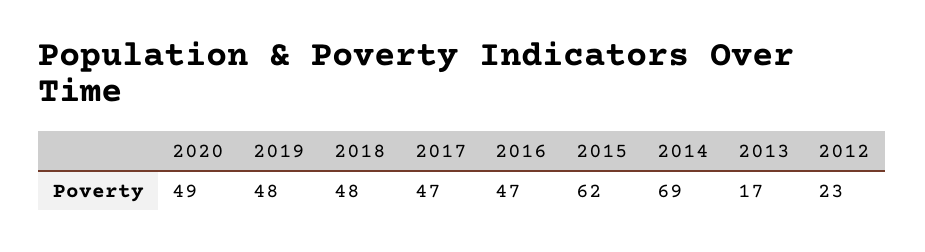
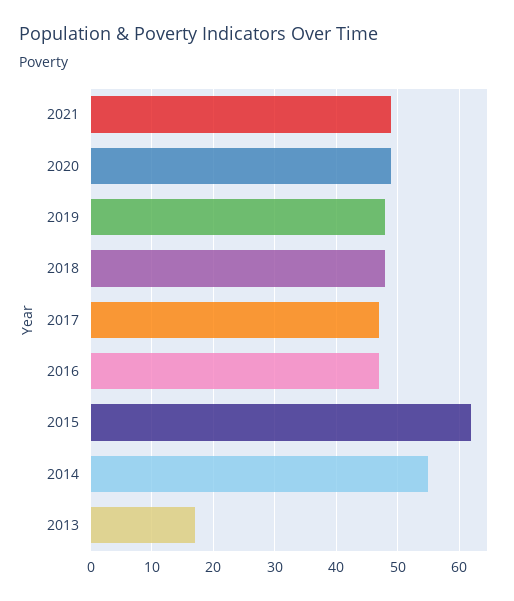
2014: 69 -> 55
2012: 23 -> none
2021: none -> 49

